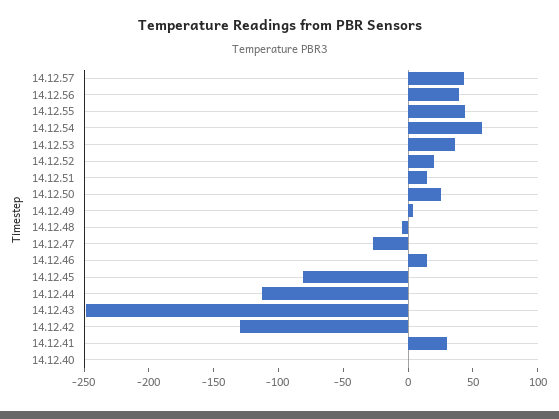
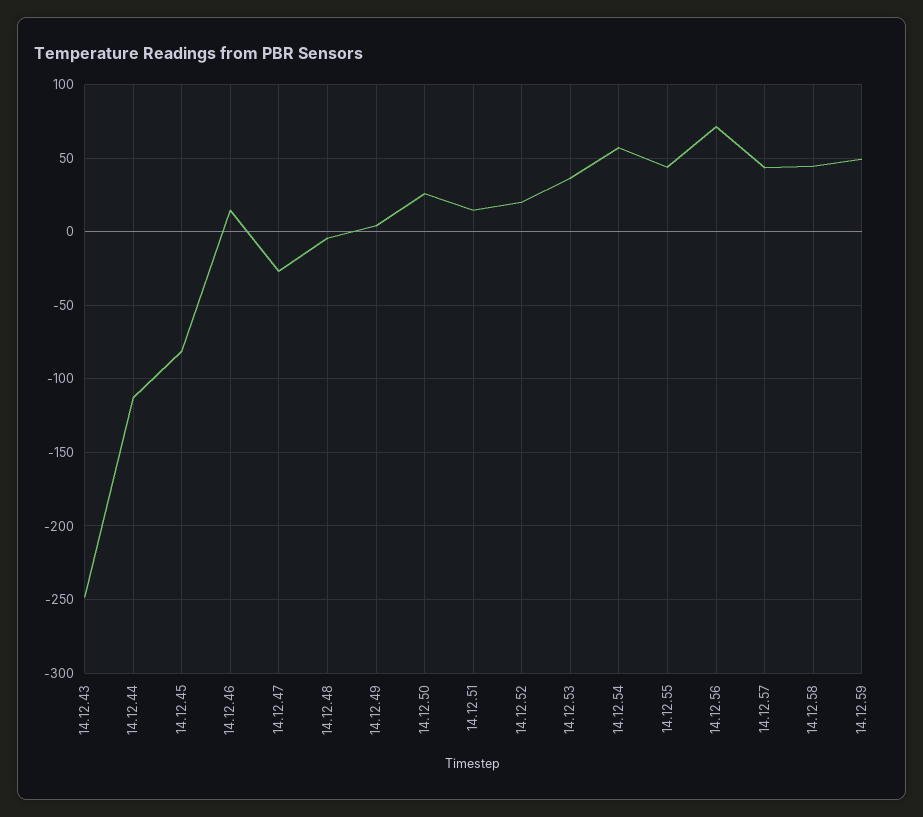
14.12.56: 40 -> 70
14.12.42: -130 -> none
14.12.41: 30 -> none
14.12.40: 0 -> none
14.12.58: none -> 45
14.12.59: none -> 50

